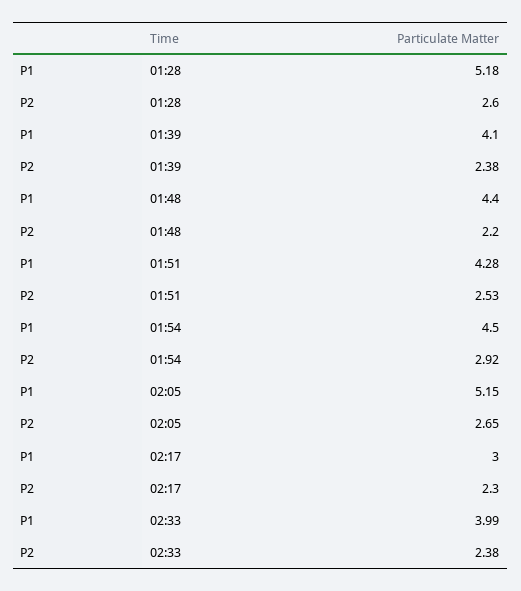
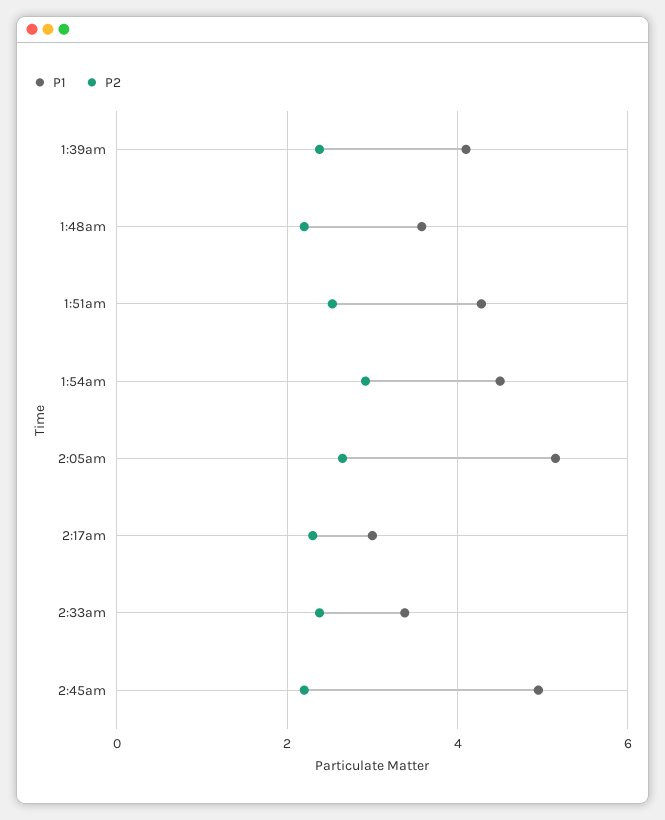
P1, 01:28: 5.18 -> none
P2, 01:28: 2.6 -> none
P1, 01:48: 4.4 -> 3.6
P1, 02:33: 3.99 -> 3.4
P1, 2:45am: none -> 5
P2, 2:45am: none -> 2.2

